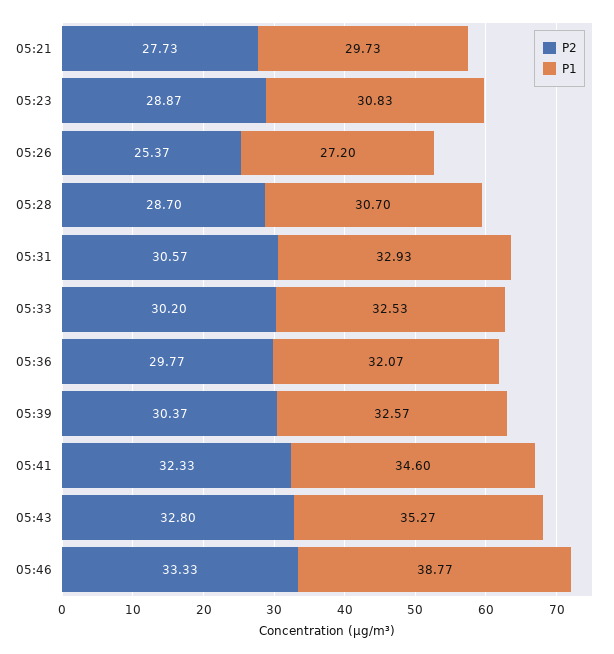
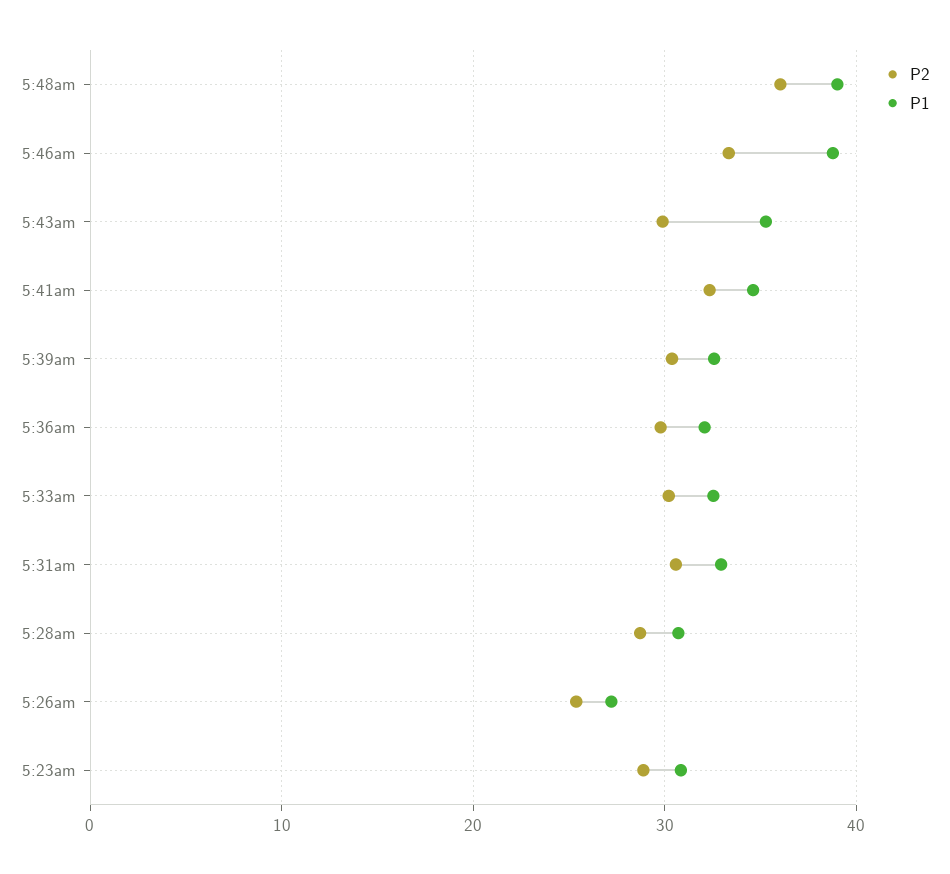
P2, 05:21: 27.73 -> none
P1, 05:21: 29.73 -> none
P2, 05:43: 32.8 -> 30
P2, 5:48am: none -> 36
P1, 5:48am: none -> 39

